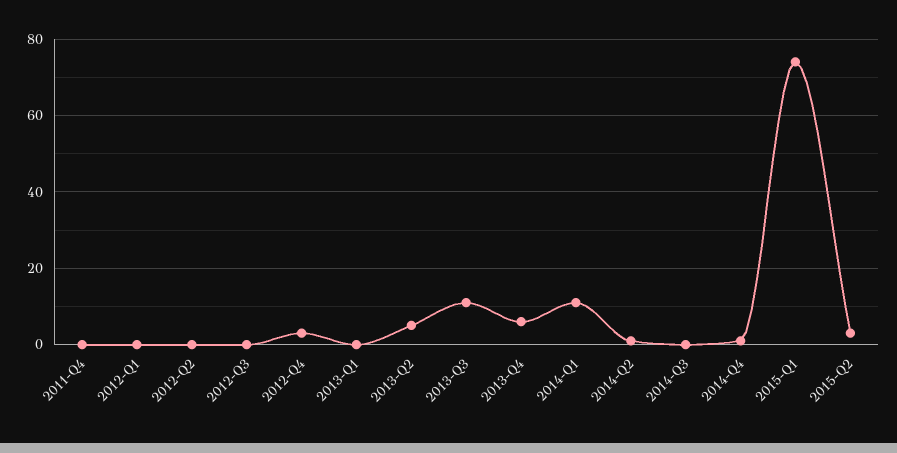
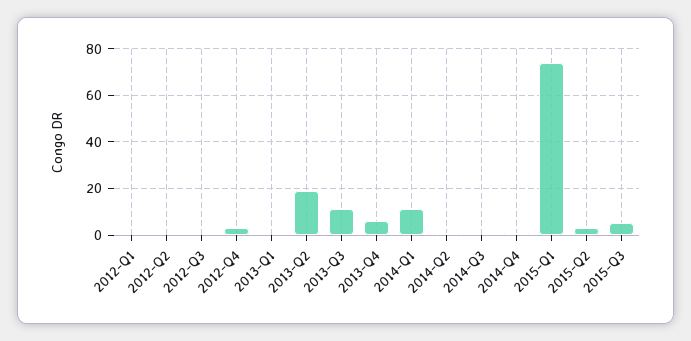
2011-Q4: 0 -> none
2013-Q2: 5 -> 20
2015-Q3: none -> 5

